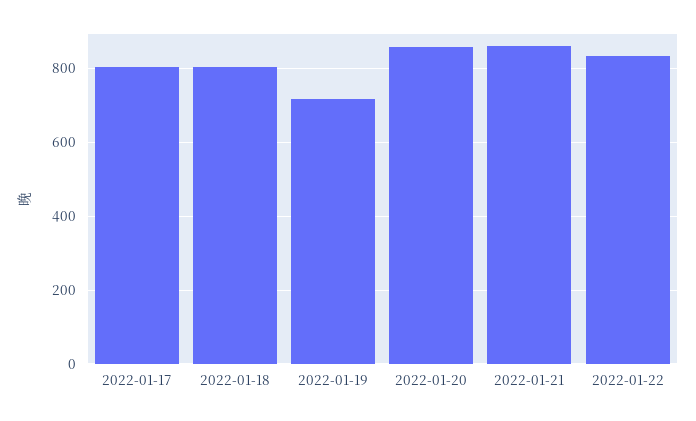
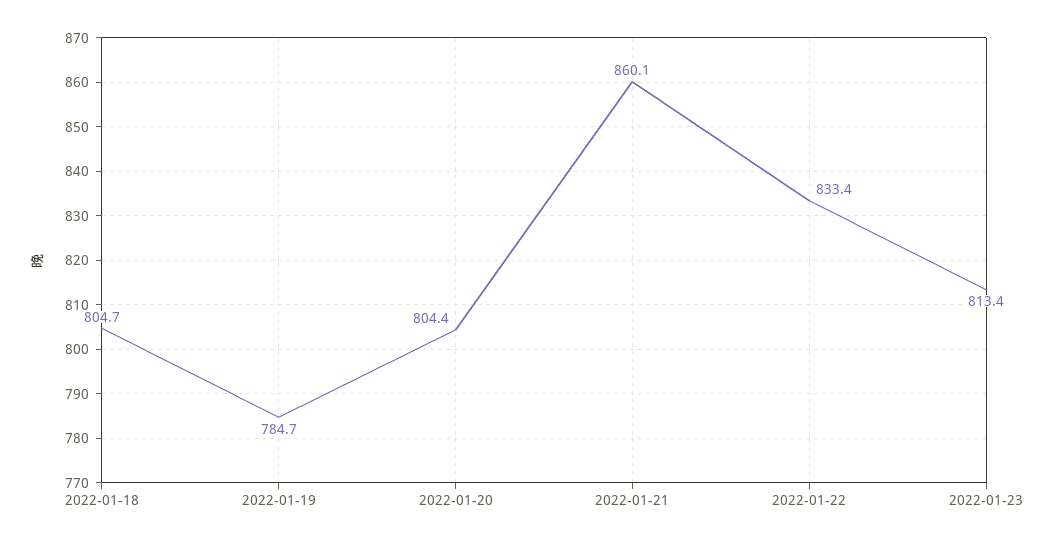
2022-01-17: 800 -> none
2022-01-19: 720 -> 784.7
2022-01-20: 860 -> 804.4
2022-01-23: none -> 813.4

